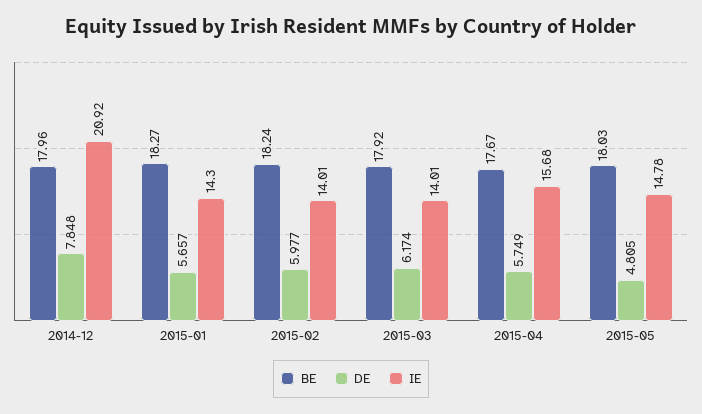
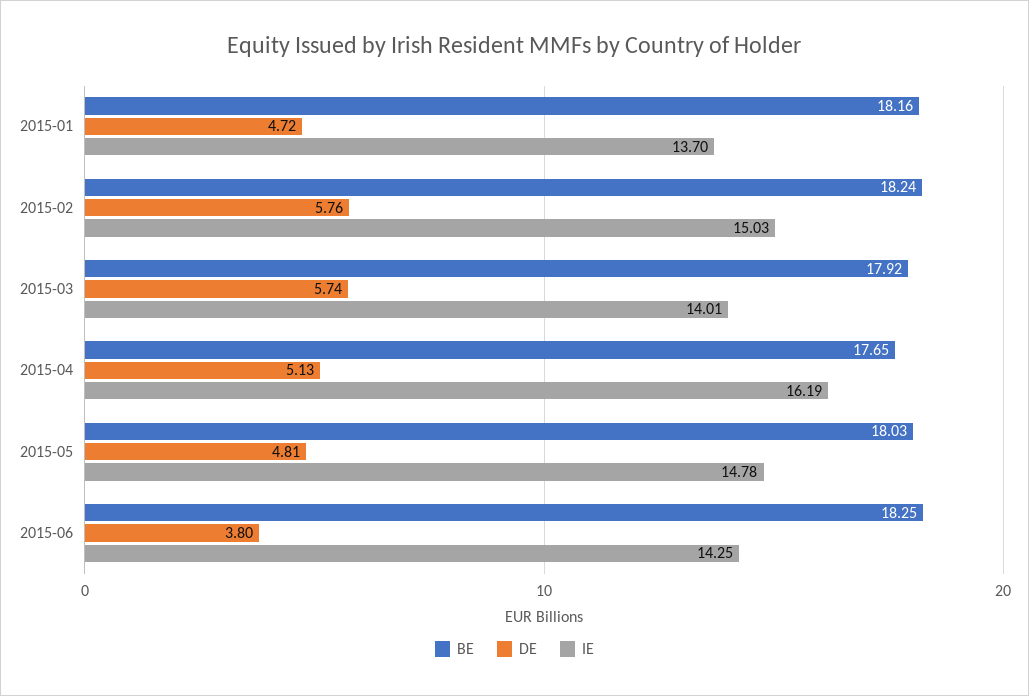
BE, 2014-12: 17.96 -> none
DE, 2014-12: 7.848 -> none
IE, 2014-12: 20.92 -> none
BE, 2015-01: 18.27 -> 18.16
DE, 2015-01: 5.657 -> 4.72
IE, 2015-01: 14.3 -> 13.7
DE, 2015-02: 5.977 -> 5.76
IE, 2015-02: 14.01 -> 15.03
DE, 2015-03: 6.174 -> 5.74
BE, 2015-04: 17.67 -> 17.65
DE, 2015-04: 5.749 -> 5.13
IE, 2015-04: 15.68 -> 16.19
BE, 2015-06: none -> 18.25
DE, 2015-06: none -> 3.8
IE, 2015-06: none -> 14.25

